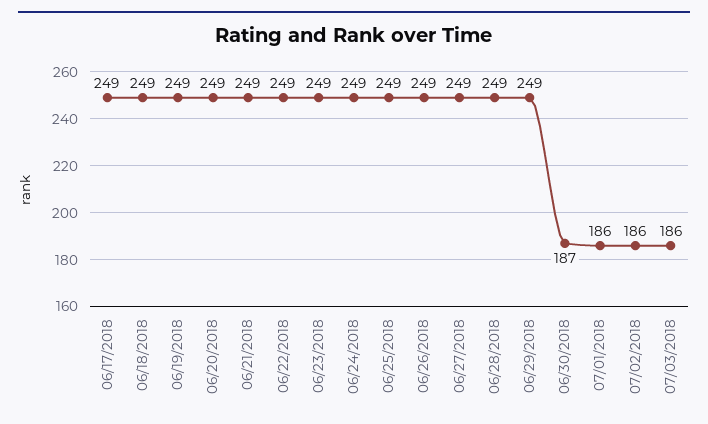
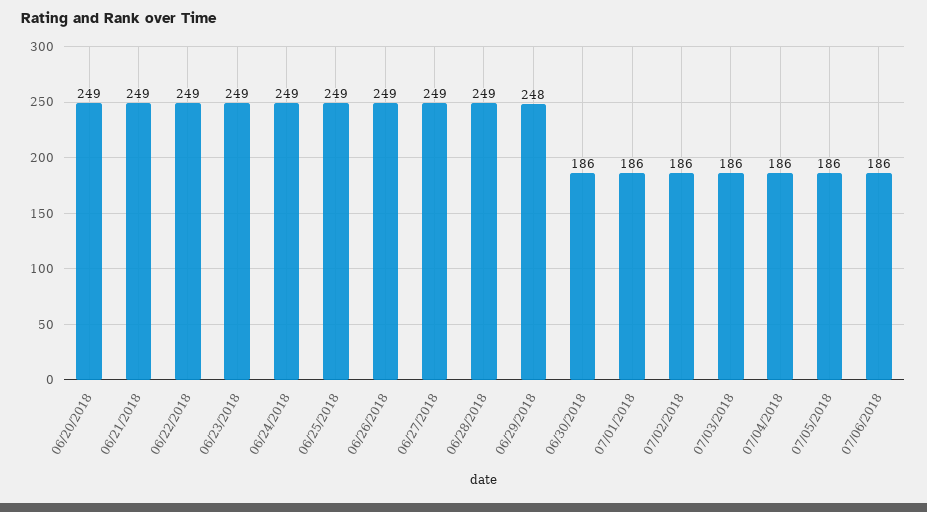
06/17/2018: 249 -> none
06/18/2018: 249 -> none
06/19/2018: 249 -> none
06/29/2018: 249 -> 248
06/30/2018: 187 -> 186
07/04/2018: none -> 186
07/05/2018: none -> 186
07/06/2018: none -> 186

